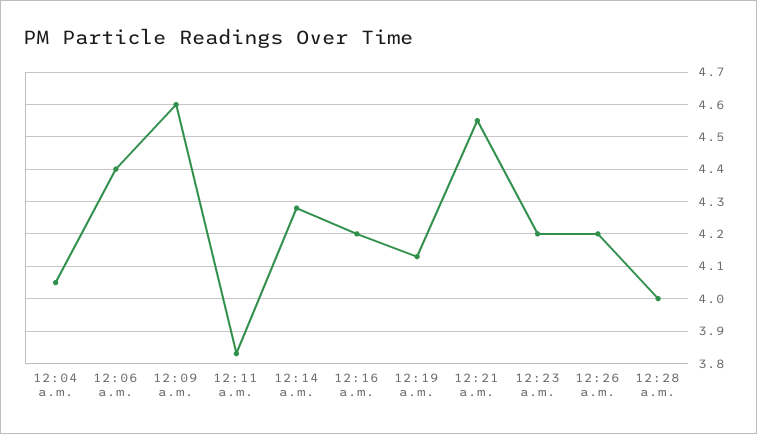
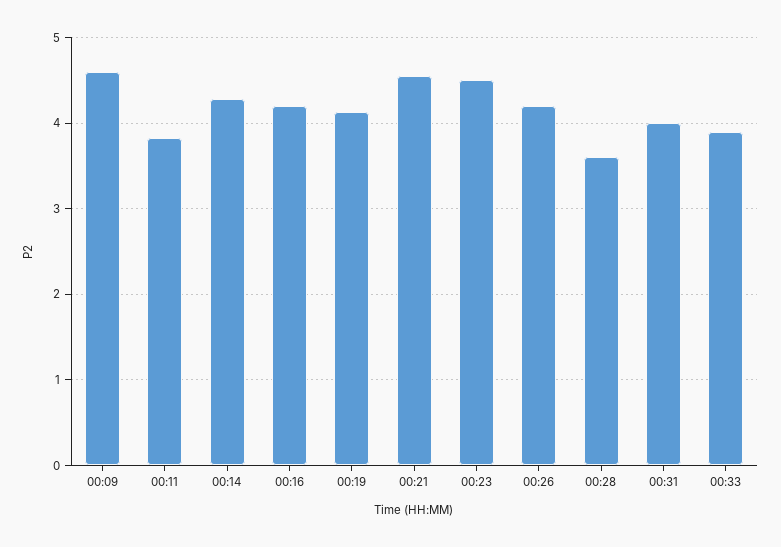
12:04 a.m.: 4.05 -> none
12:06 a.m.: 4.4 -> none
12:23 a.m.: 4.2 -> 4.5
12:28 a.m.: 4 -> 3.6
00:31: none -> 4
00:33: none -> 3.9

